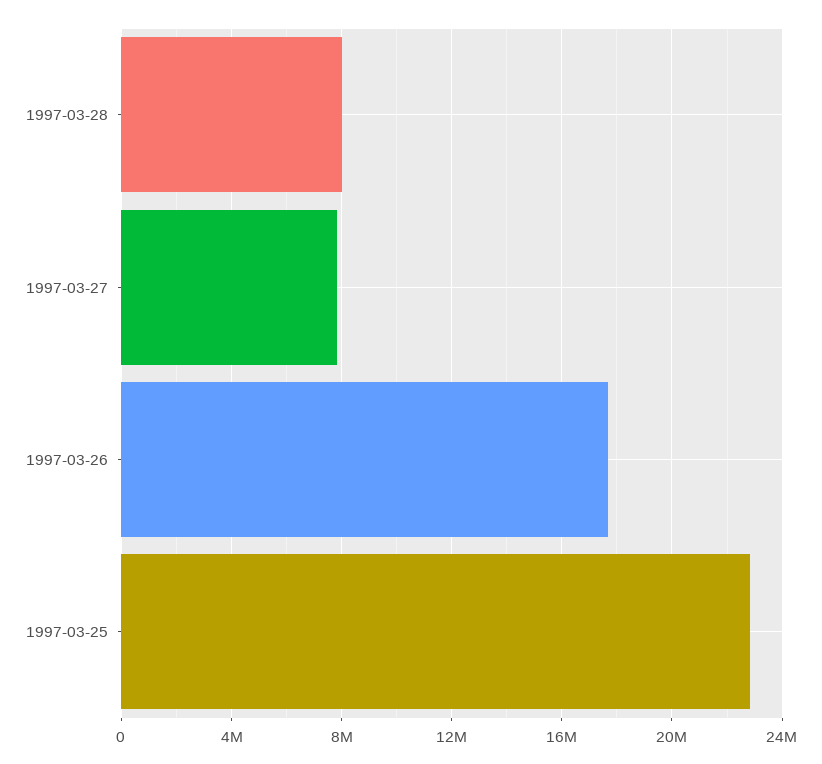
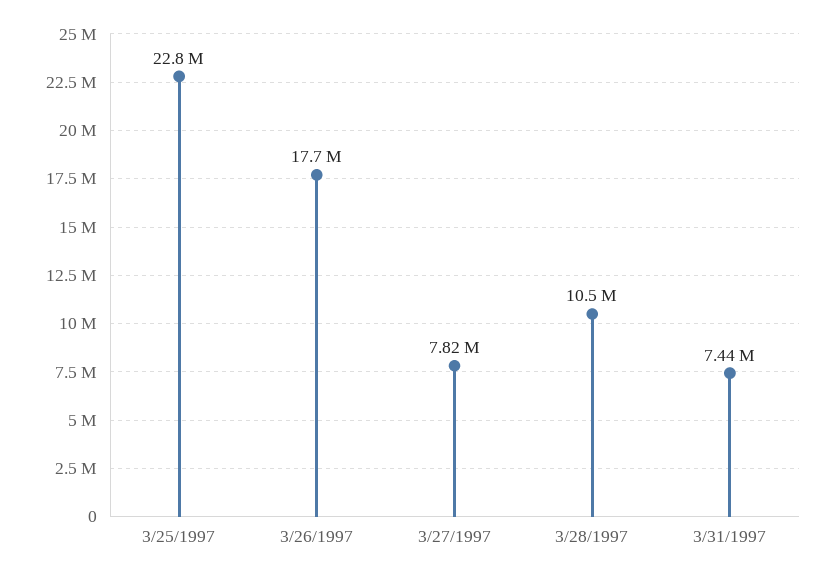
1997-03-28: 8000000 -> 10500000
3/31/1997: none -> 7440000

